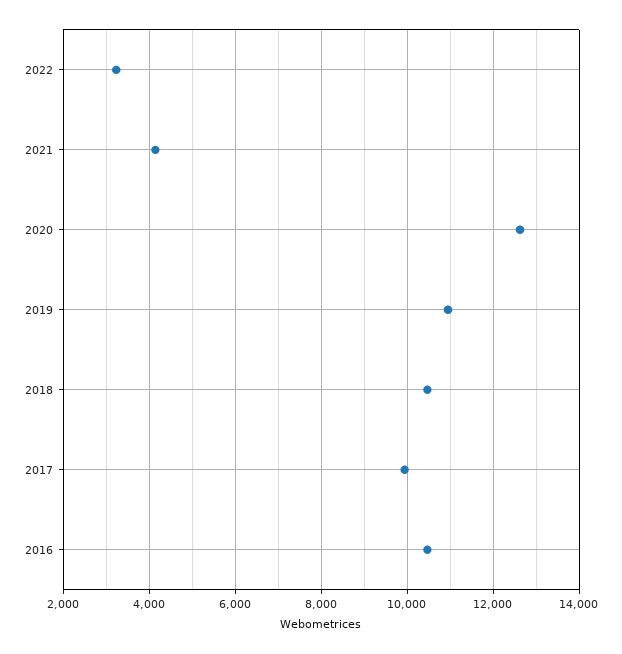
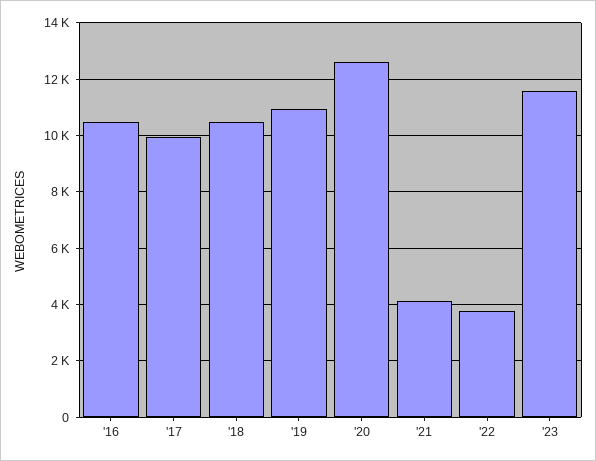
2022: 3200 -> 3750
'23: none -> 11500

